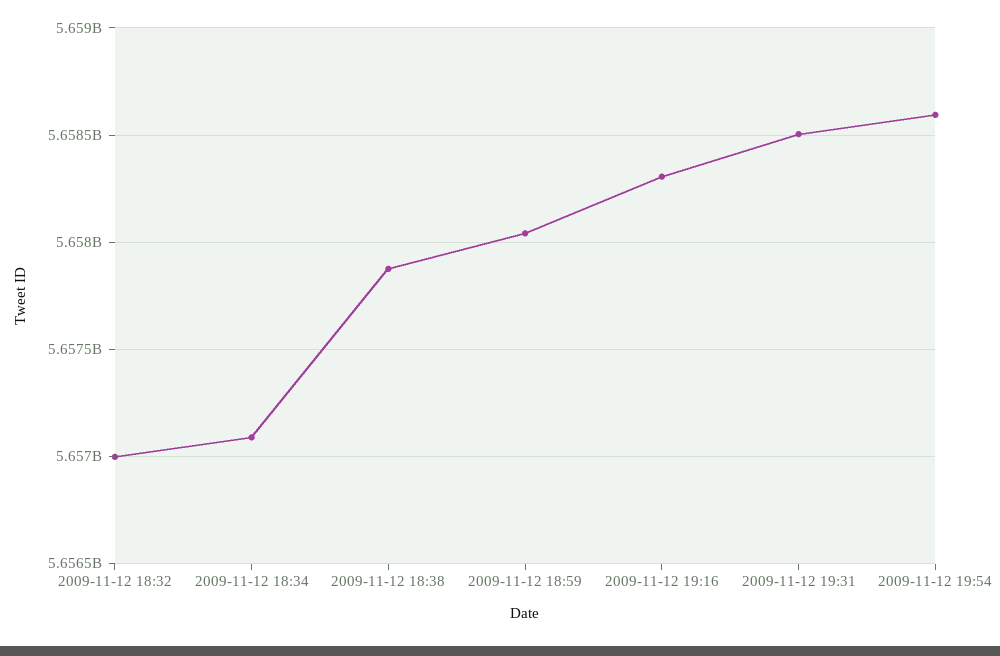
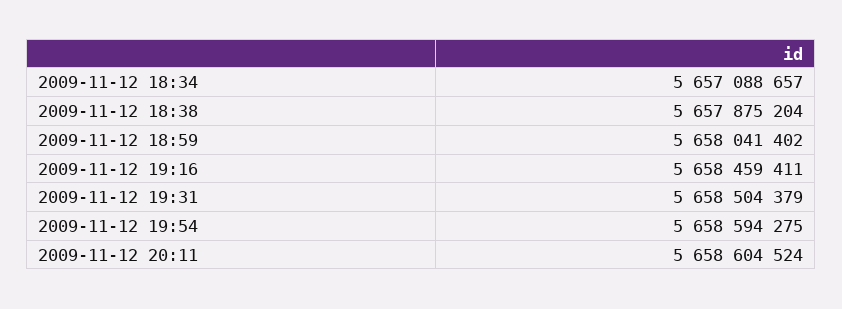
2009-11-12 18:32: 5657000000 -> none
2009-11-12 19:16: 5658300000 -> 5658459411
2009-11-12 20:11: none -> 5658604524

